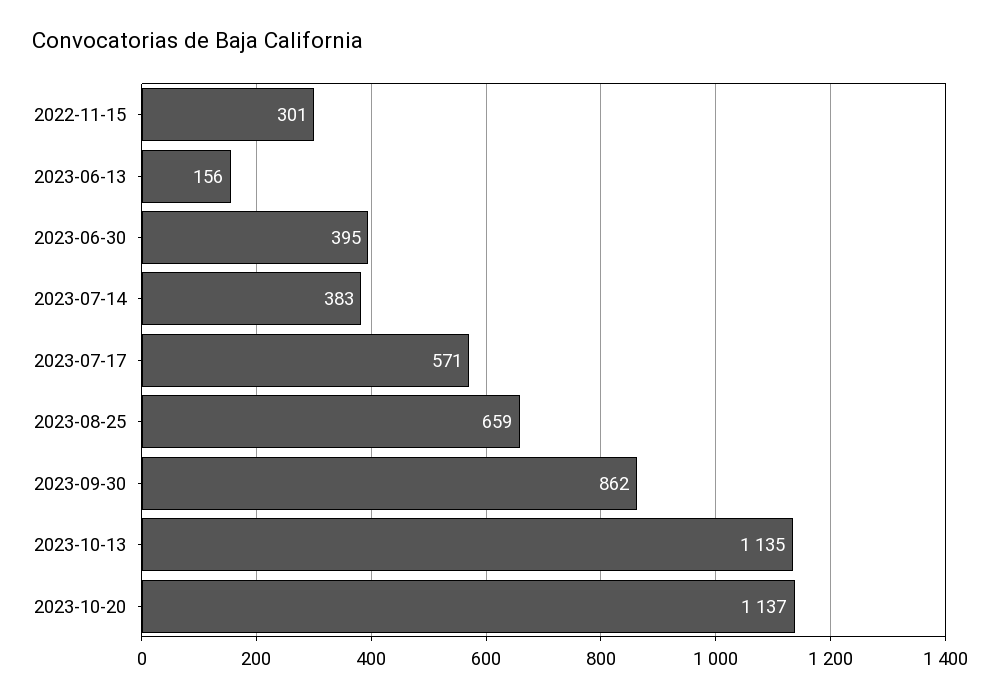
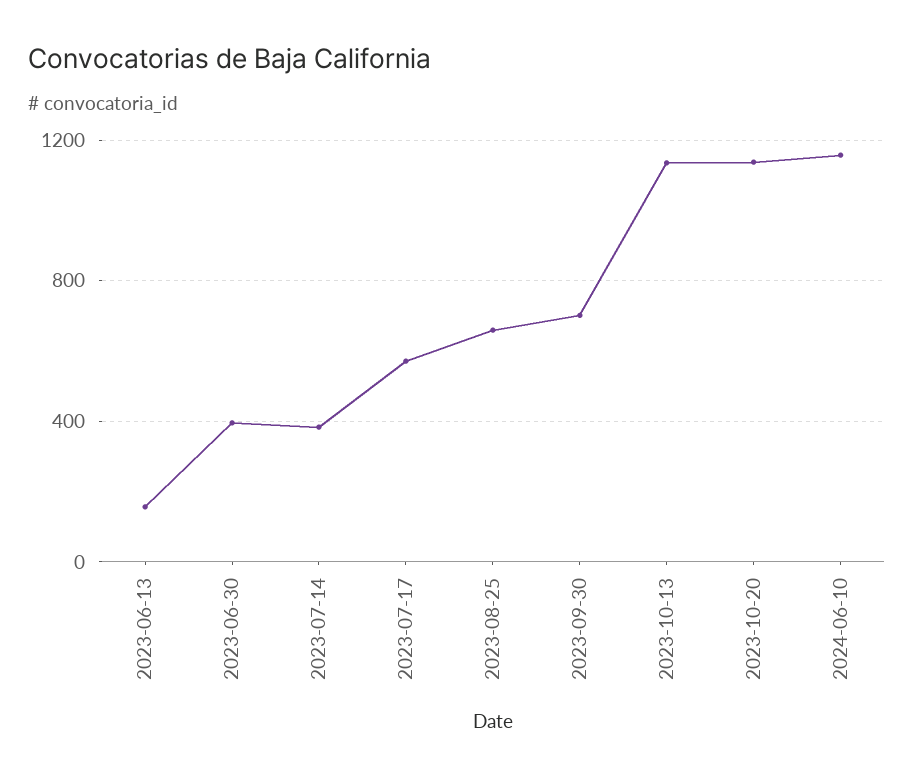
2022-11-15: 301 -> none
2023-09-30: 862 -> 700
2024-06-10: none -> 1150

